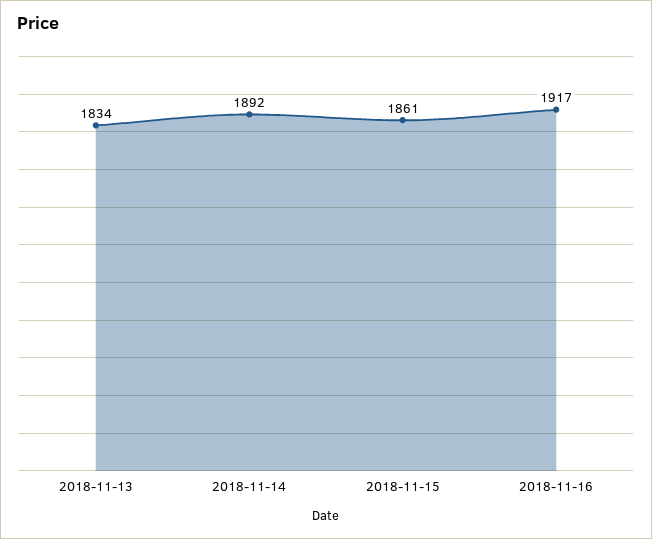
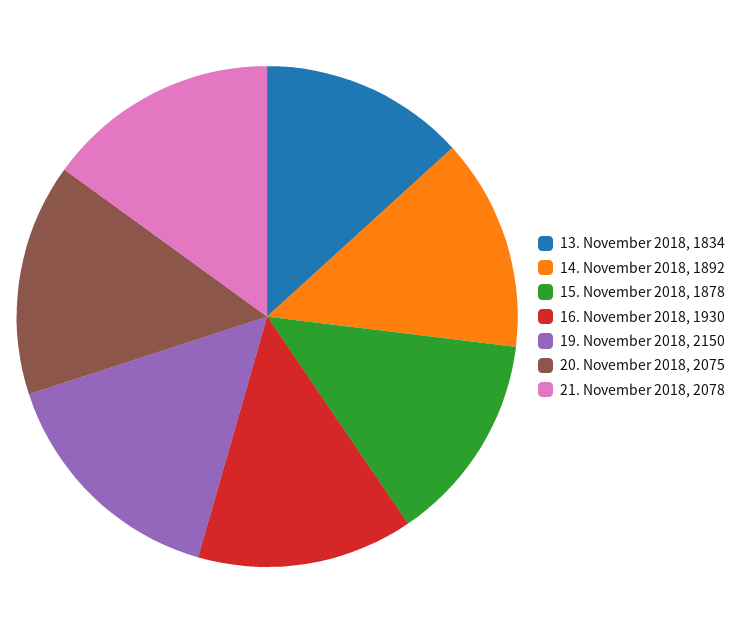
2018-11-15: 1861 -> 1878
2018-11-16: 1917 -> 1930
19. November 2018: none -> 2150
20. November 2018: none -> 2075
21. November 2018: none -> 2078

